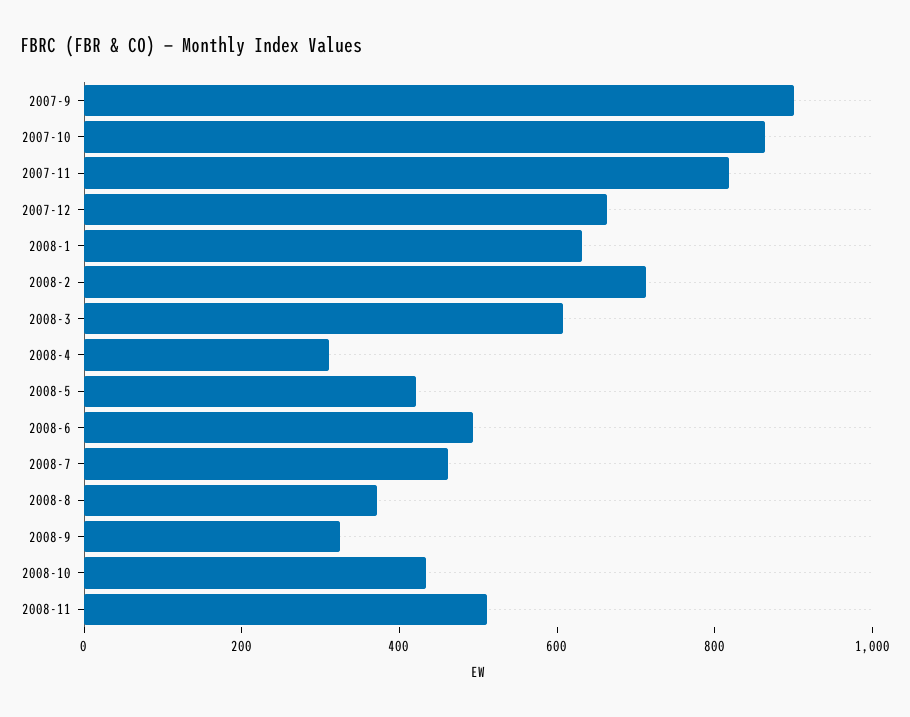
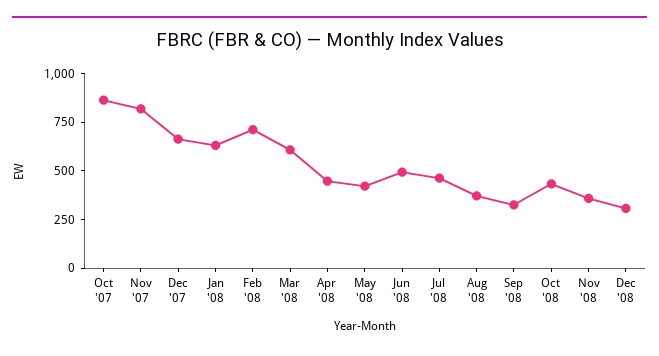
2007-9: 900 -> none
2008-4: 300 -> 450
2008-11: 500 -> 350
Dec '08: none -> 300

